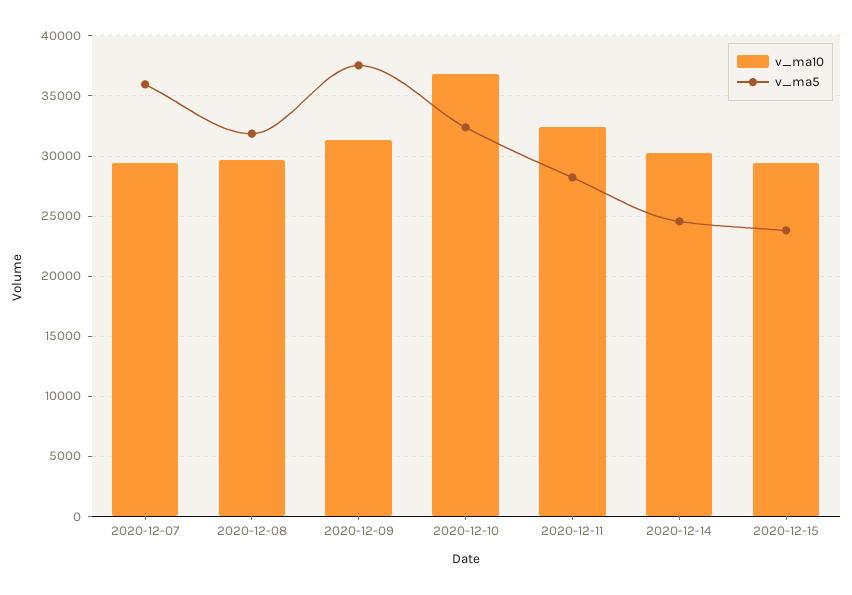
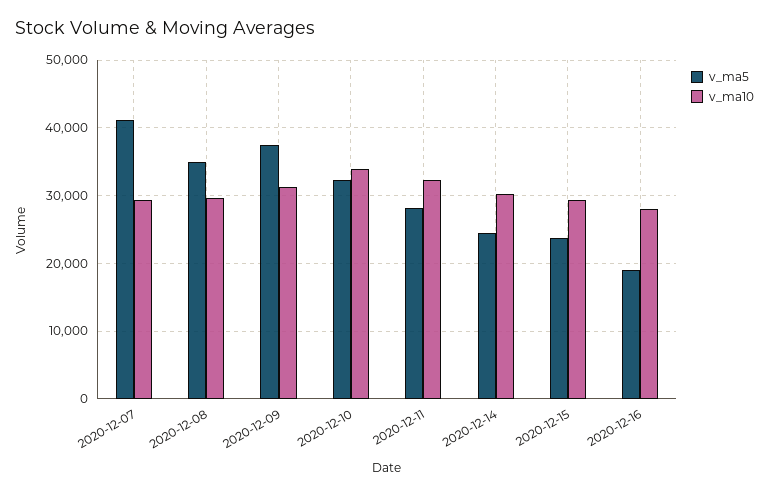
v_ma5, 2020-12-07: 36000 -> 41000
v_ma5, 2020-12-08: 32000 -> 35000
v_ma10, 2020-12-10: 37000 -> 34000
v_ma5, 2020-12-16: none -> 19000
v_ma10, 2020-12-16: none -> 28000

